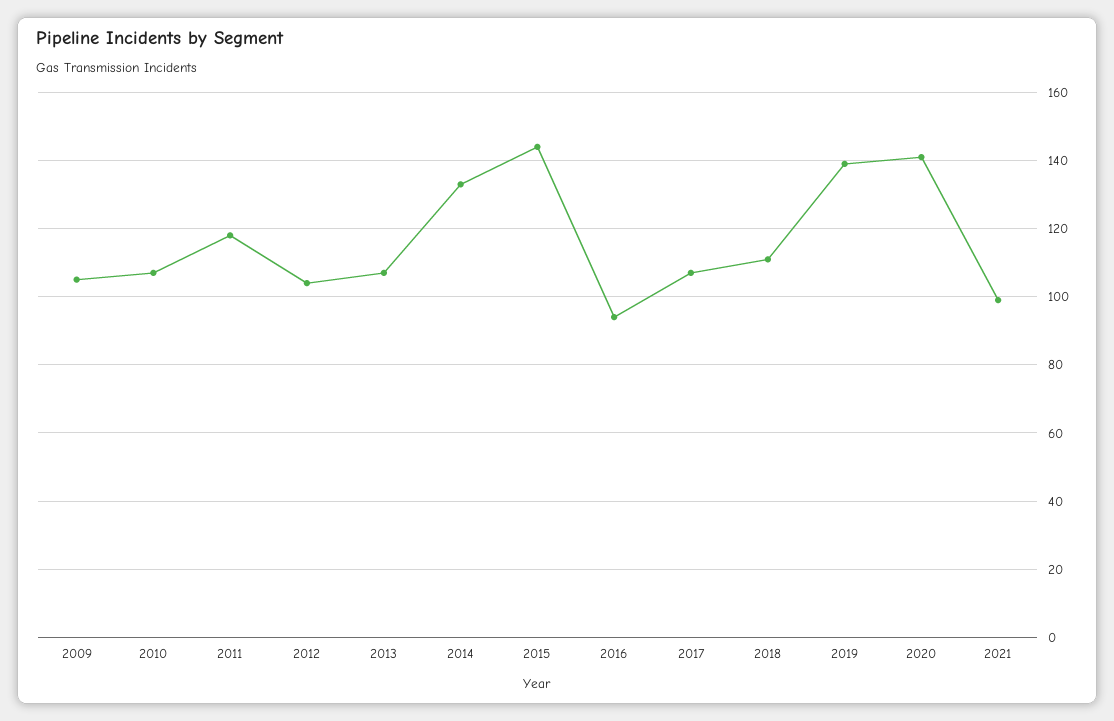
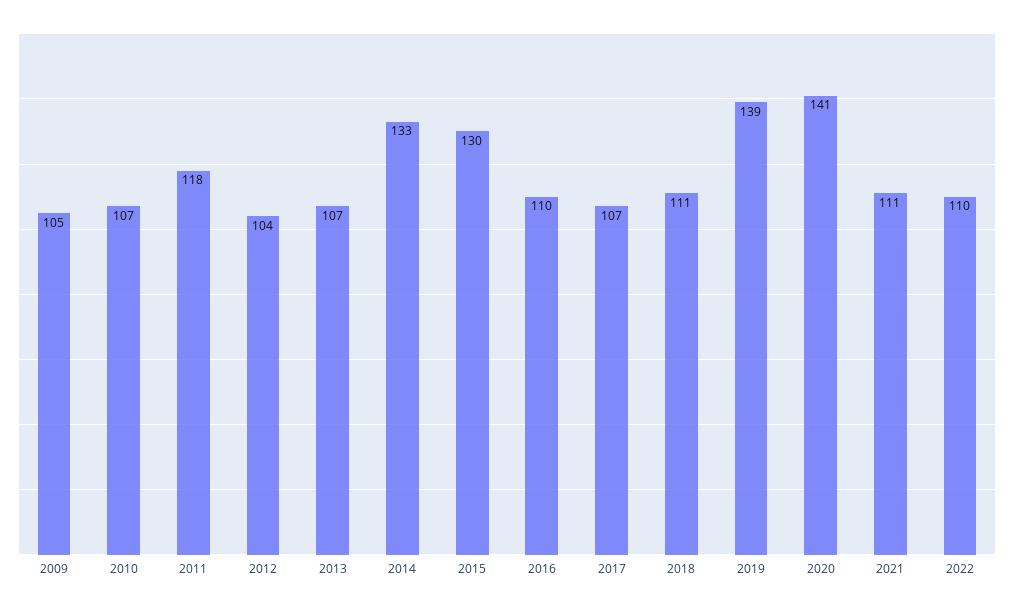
2015: 145 -> 130
2016: 95 -> 110
2021: 100 -> 111
2022: none -> 110

